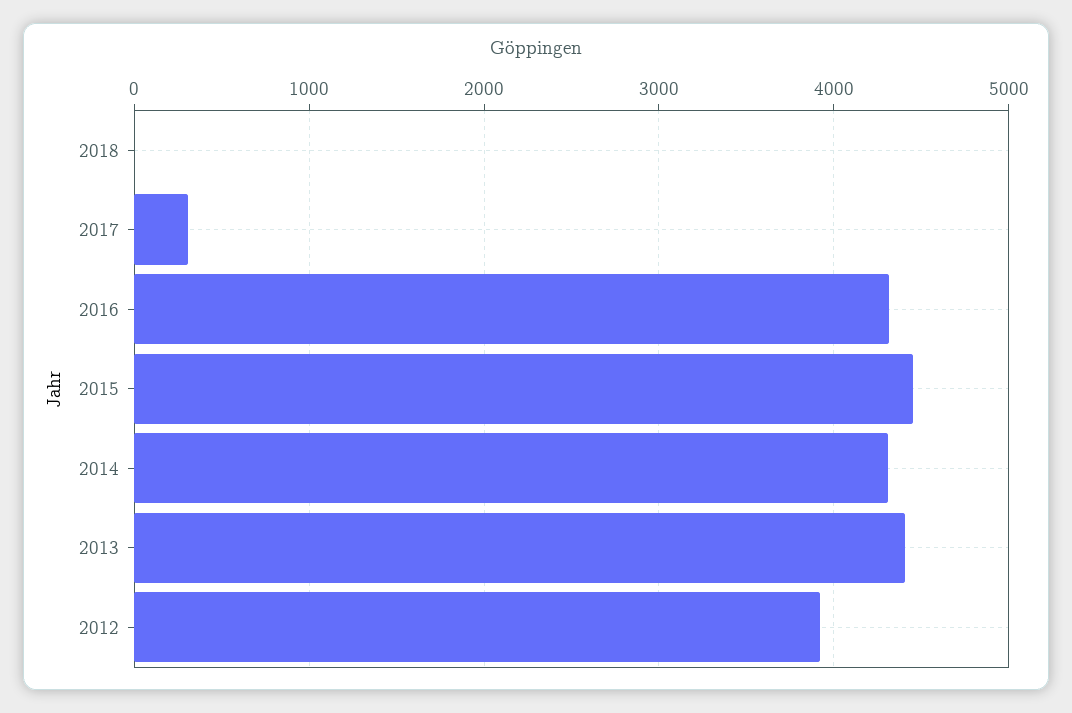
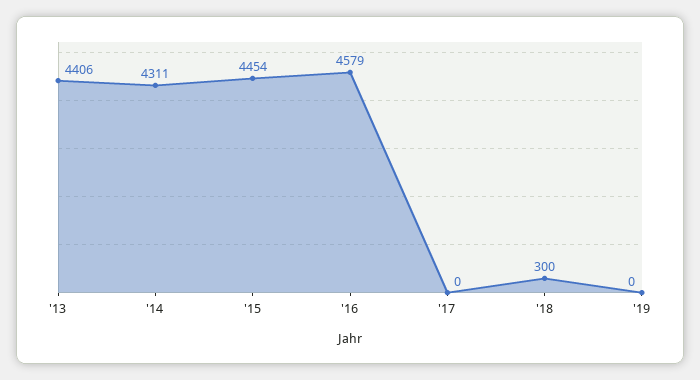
2018: 0 -> 300
2017: 300 -> 0
2016: 4300 -> 4579
2012: 3900 -> none
'19: none -> 0

